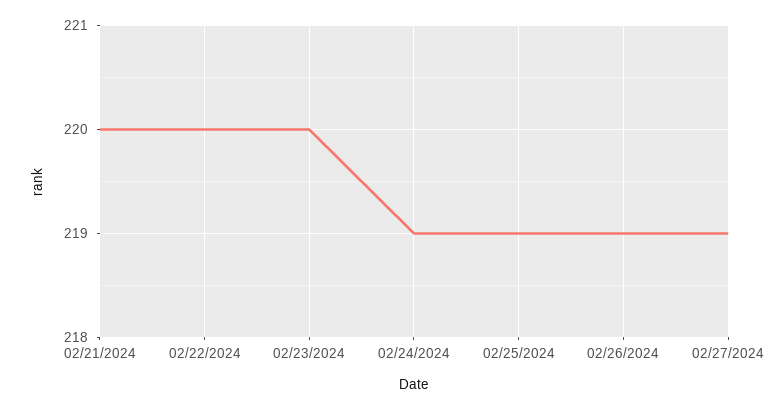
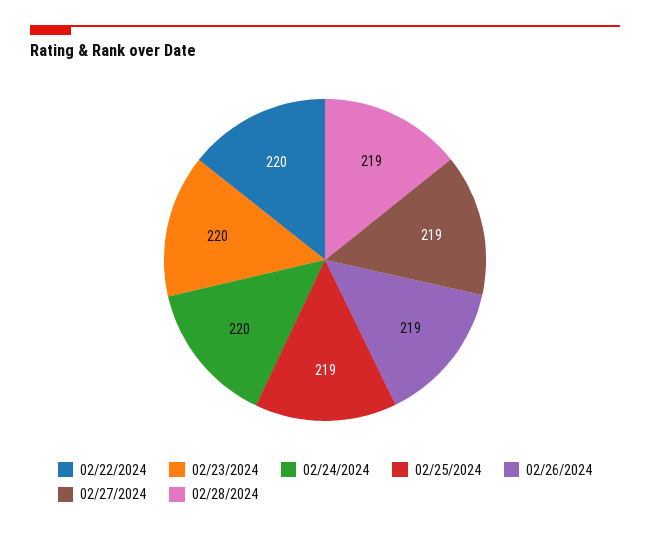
02/21/2024: 220 -> none
02/24/2024: 219 -> 220
02/28/2024: none -> 219

